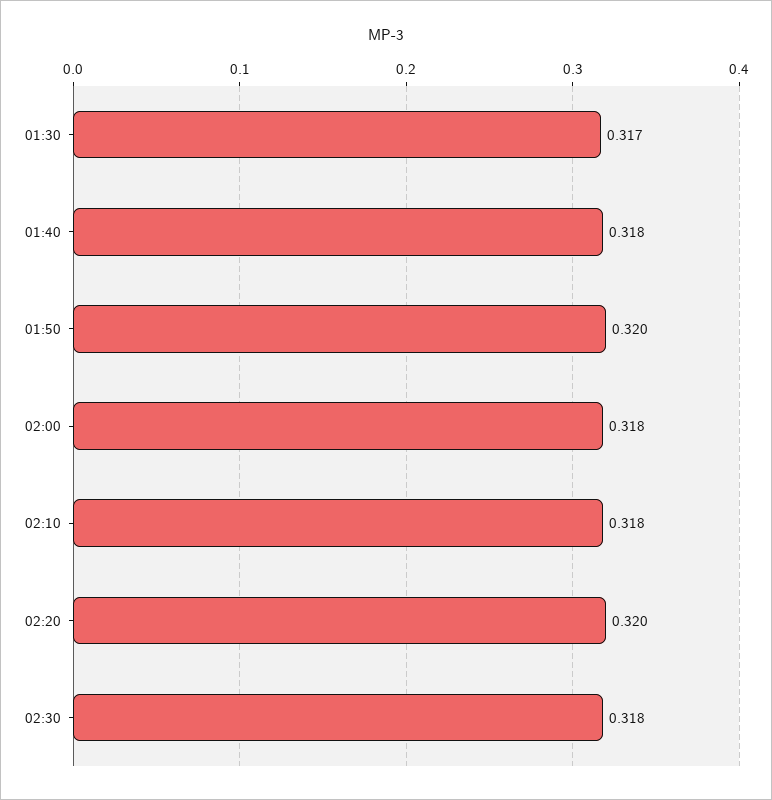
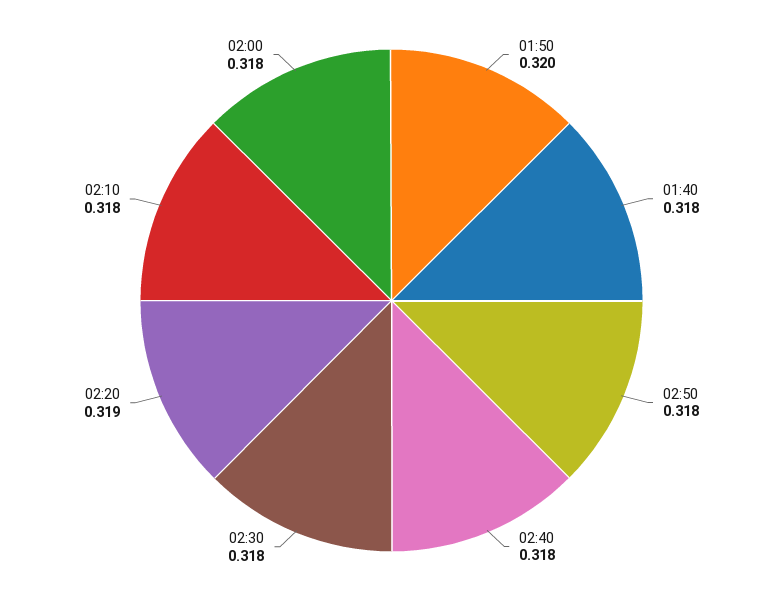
01:30: 0.317 -> none
02:20: 0.32 -> 0.319
02:50: none -> 0.318
02:40: none -> 0.318

